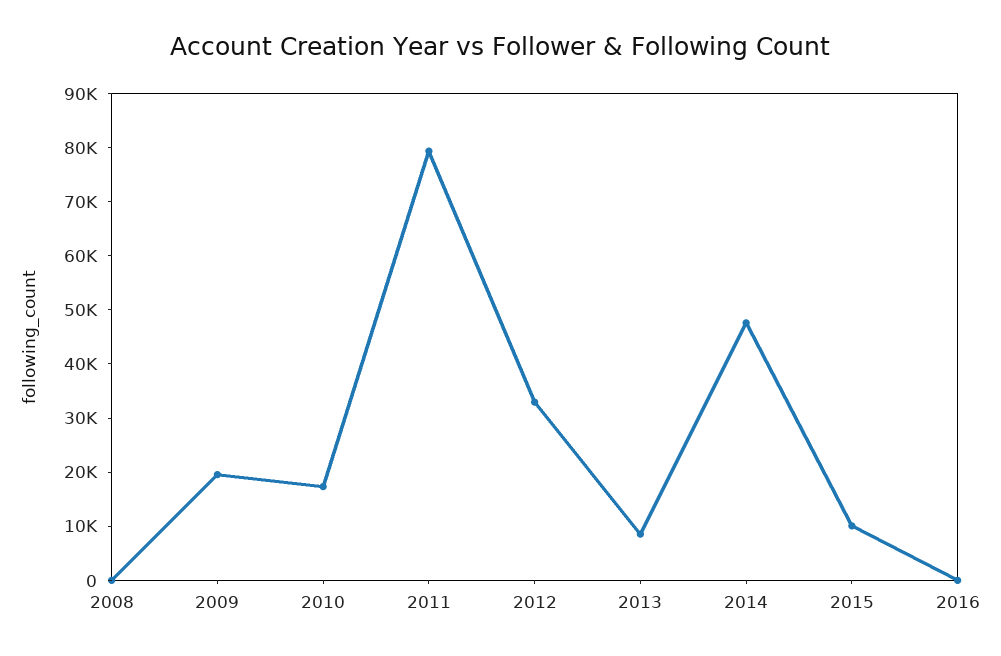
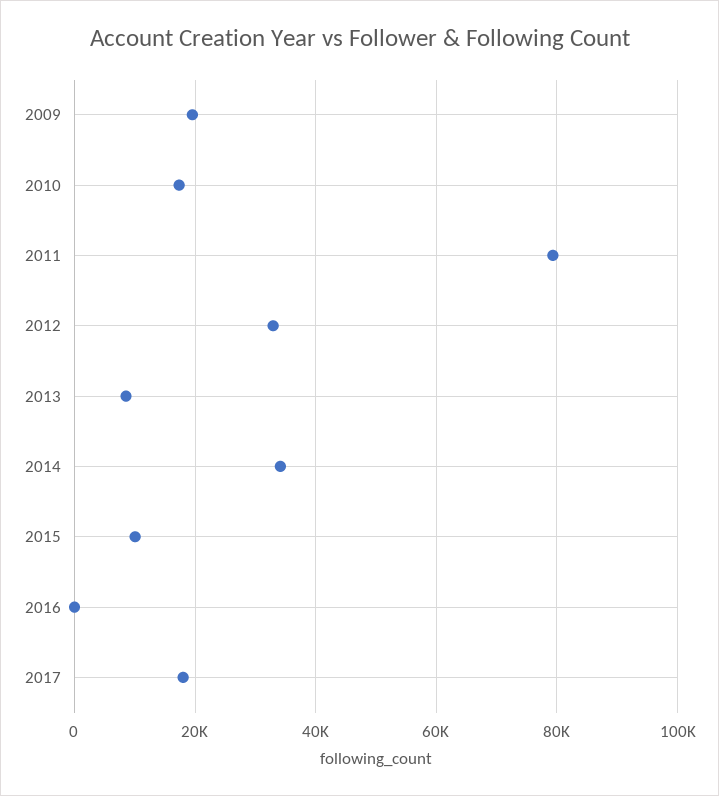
2008: 0 -> none
2014: 48000 -> 34000
2017: none -> 18000

